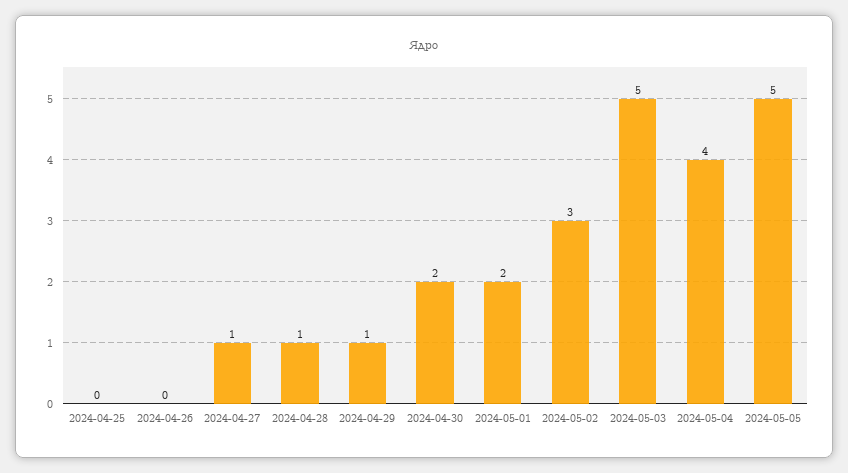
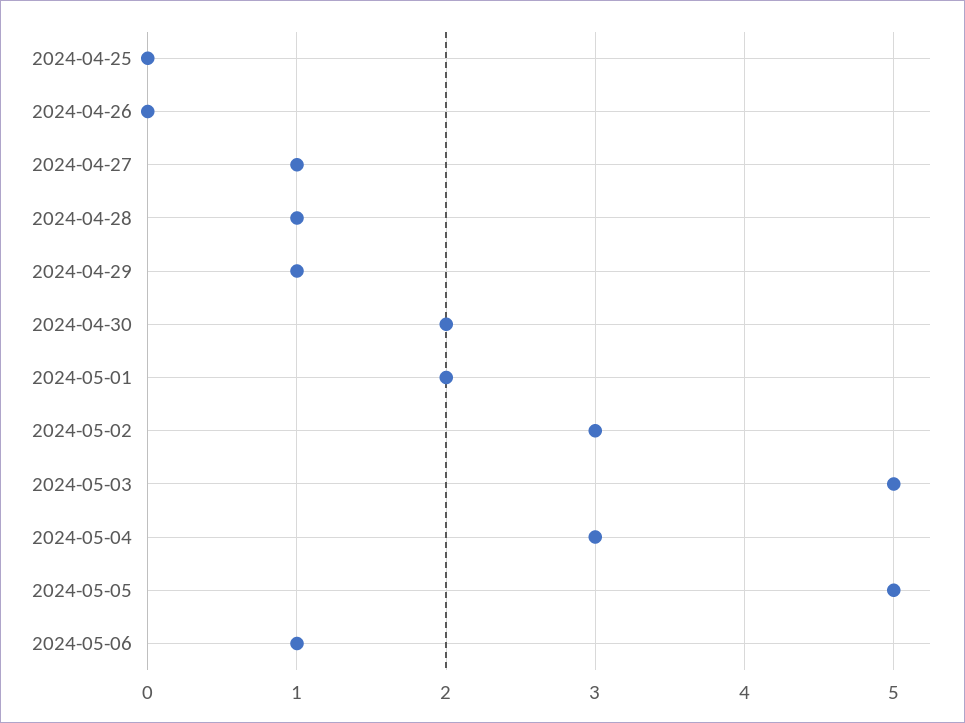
2024-05-04: 4 -> 3
2024-05-06: none -> 1

